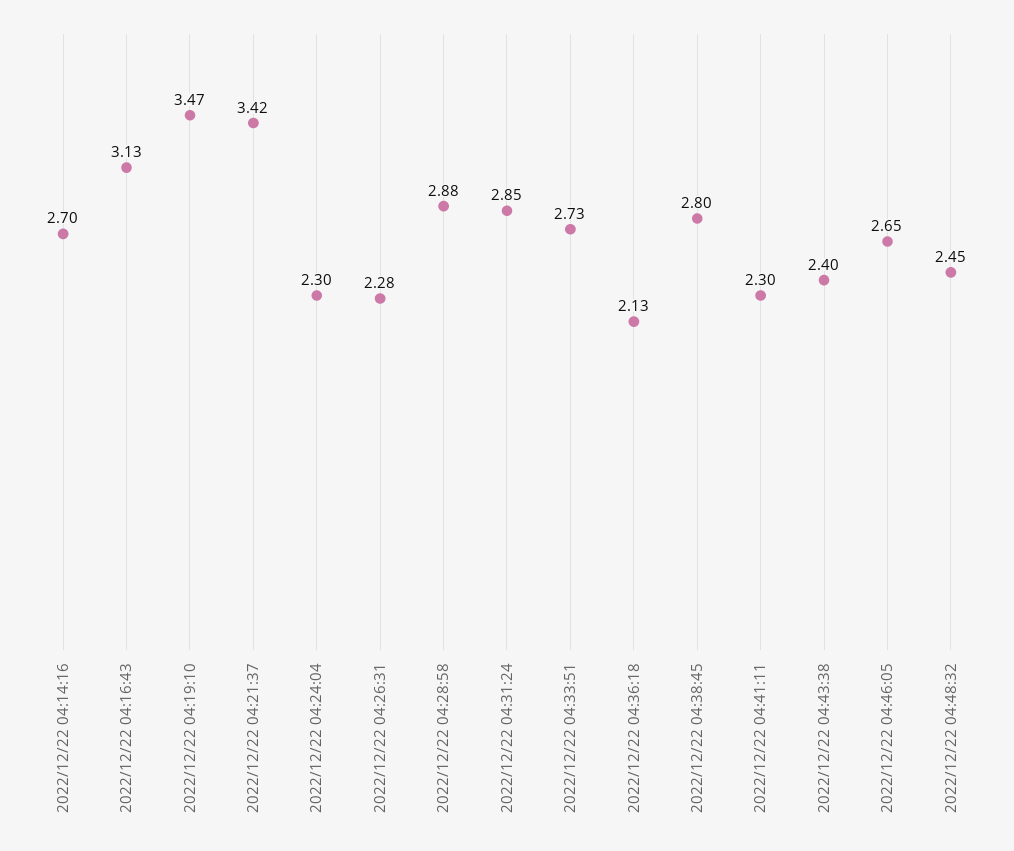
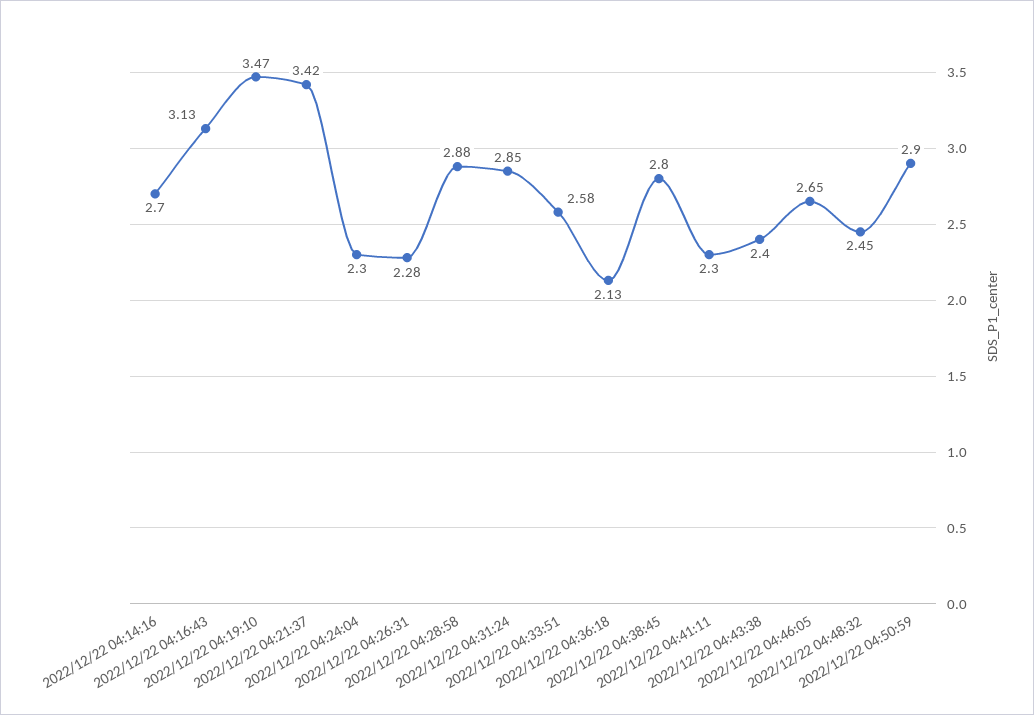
2022/12/22 04:33:51: 2.73 -> 2.58
2022/12/22 04:50:59: none -> 2.9

